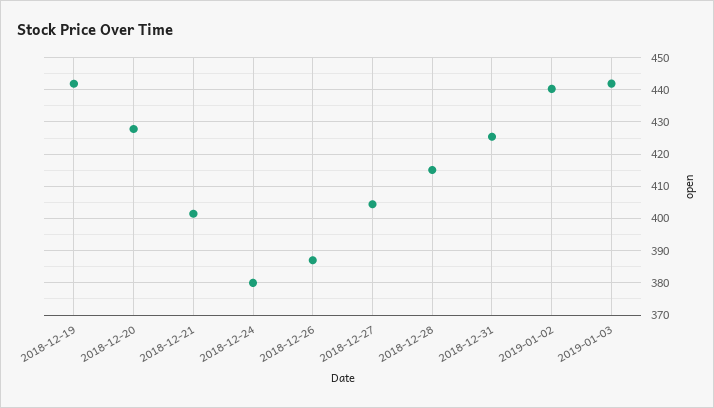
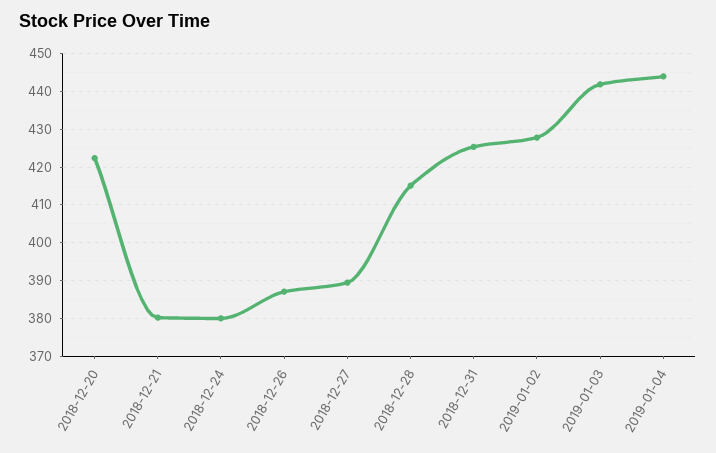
2018-12-19: 442 -> none
2018-12-20: 428 -> 422
2018-12-21: 402 -> 380
2018-12-27: 404 -> 390
2019-01-02: 440 -> 428
2019-01-04: none -> 444

